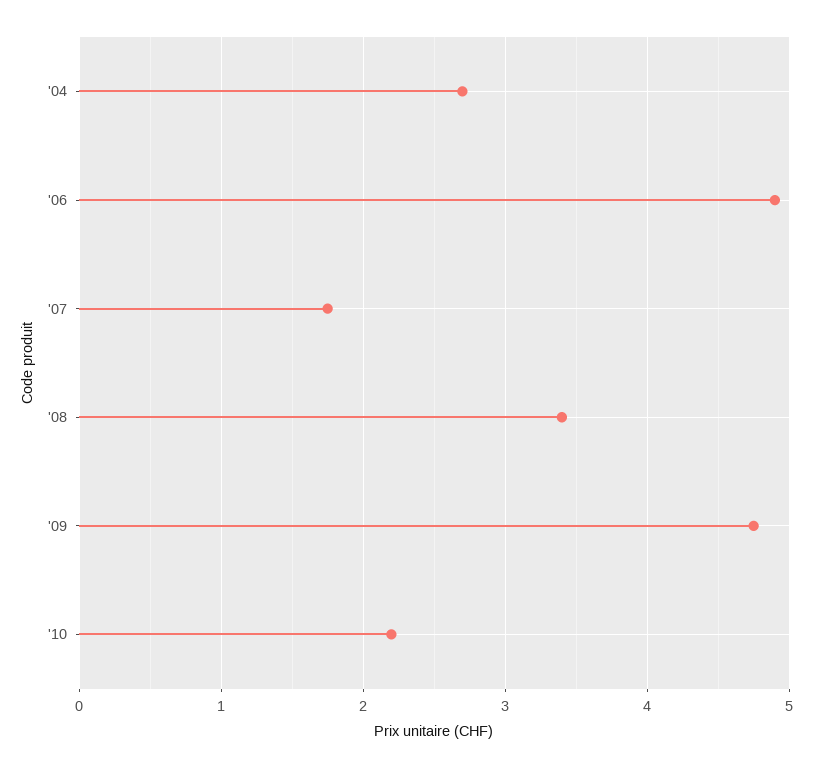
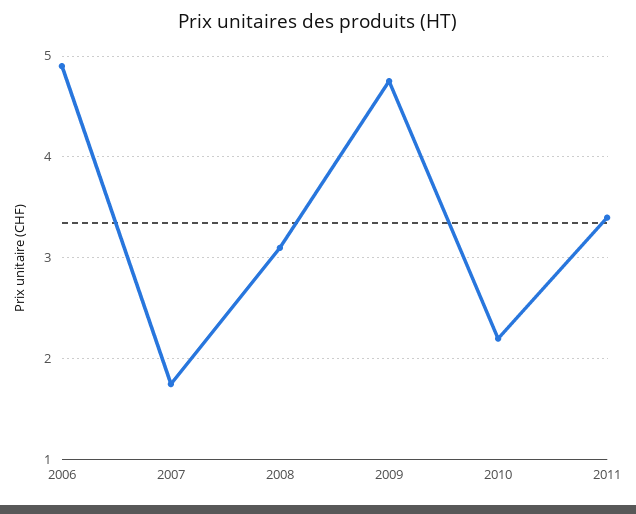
'04: 2.7 -> none
'08: 3.4 -> 3.1
2011: none -> 3.4

